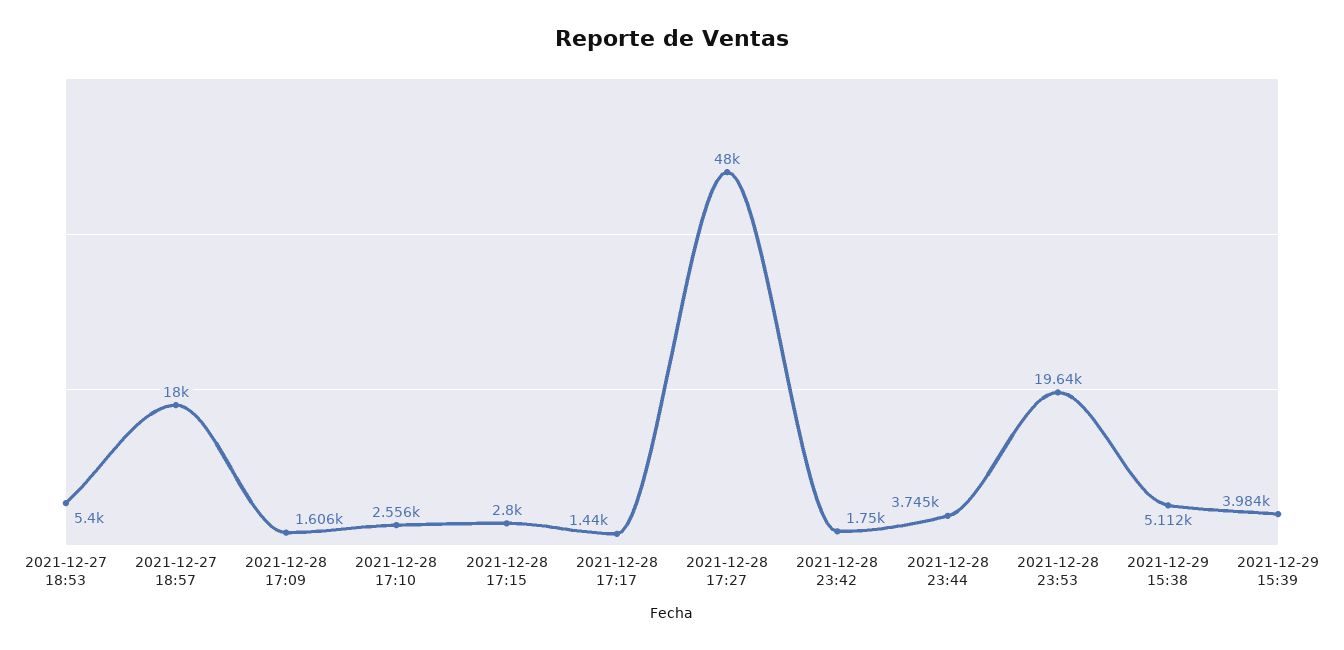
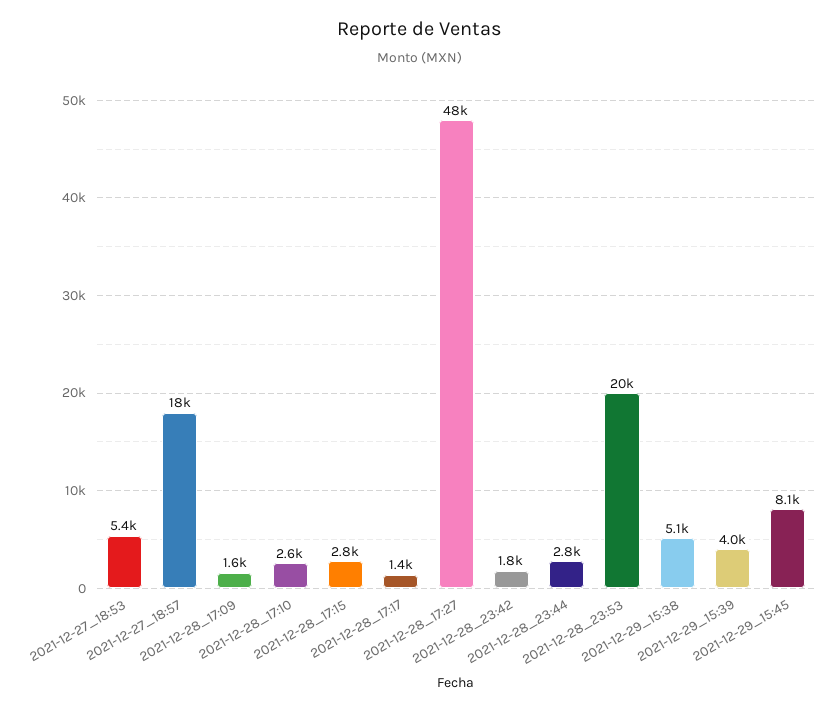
2021-12-28 23:44: 3745 -> 2800
2021-12-29_15:45: none -> 8100

